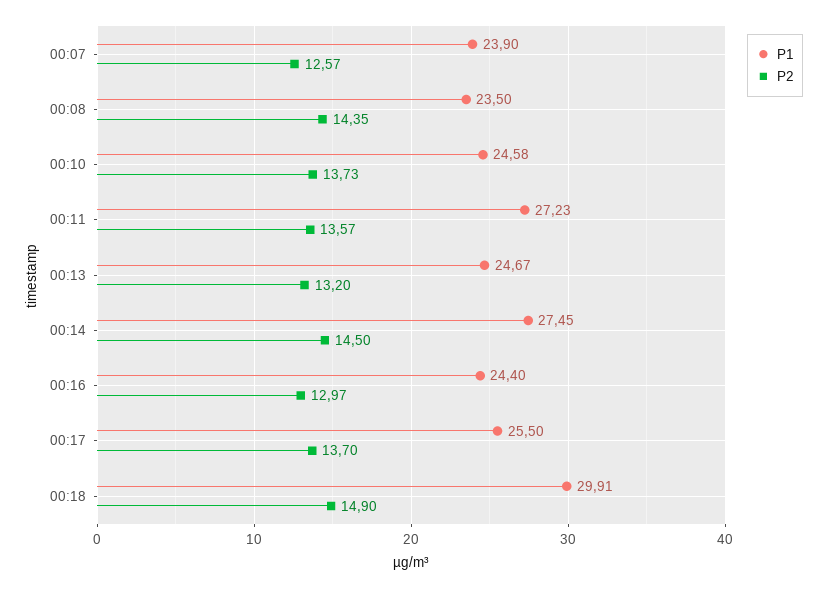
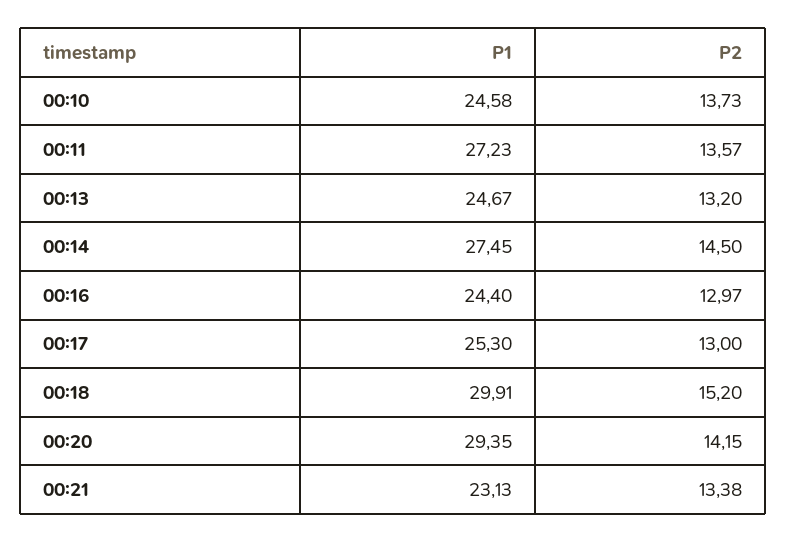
P1, 00:07: 23.9 -> none
P2, 00:07: 12.57 -> none
P1, 00:08: 23.5 -> none
P2, 00:08: 14.35 -> none
P1, 00:17: 25.5 -> 25.3
P2, 00:17: 13.7 -> 13
P2, 00:18: 14.9 -> 15.2
P1, 00:20: none -> 29.35
P2, 00:20: none -> 14.15
P1, 00:21: none -> 23.13
P2, 00:21: none -> 13.38

